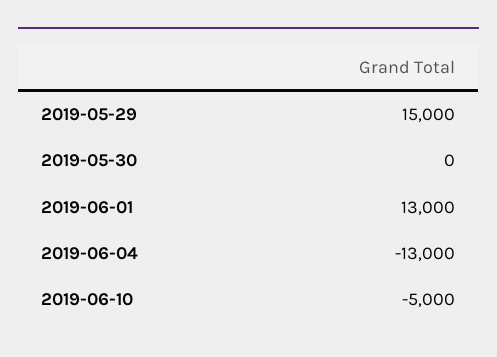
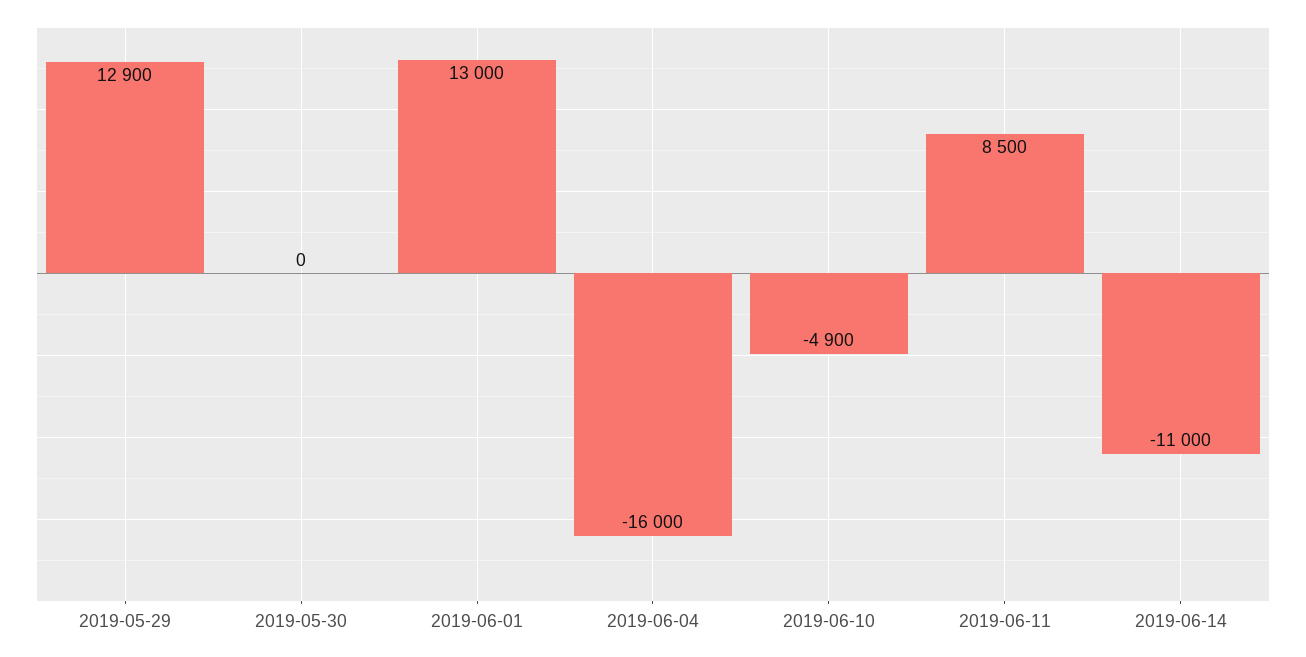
2019-05-29: 15000 -> 12900
2019-06-04: -13000 -> -16000
2019-06-10: -5000 -> -4900
2019-06-11: none -> 8500
2019-06-14: none -> -11000

